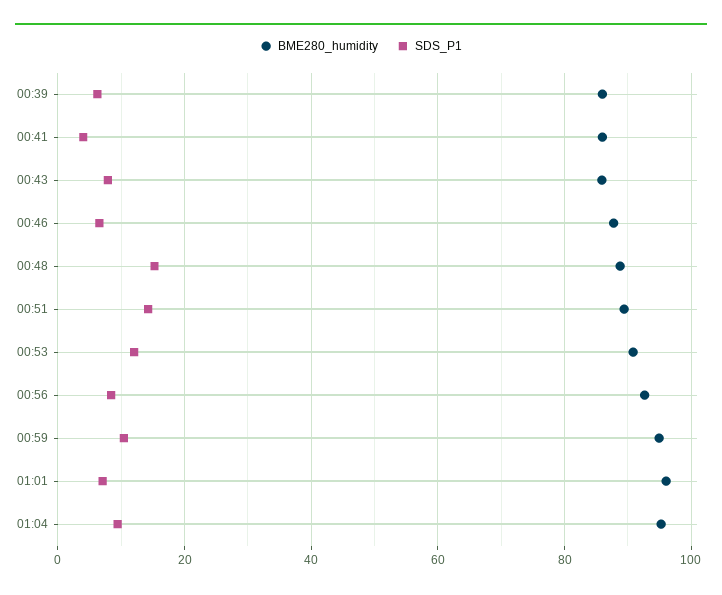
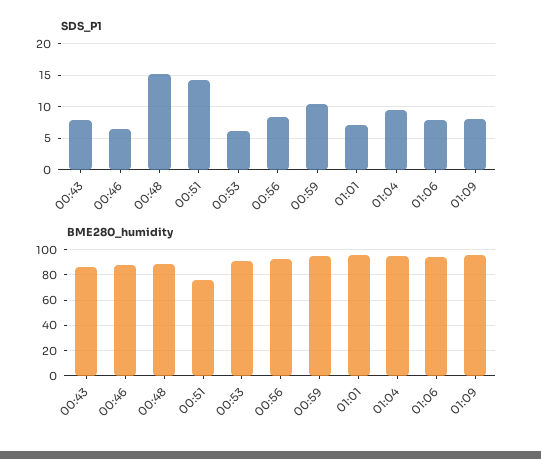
BME280_humidity, 00:39: 86 -> none
SDS_P1, 00:39: 6 -> none
BME280_humidity, 00:41: 86 -> none
SDS_P1, 00:41: 4 -> none
BME280_humidity, 00:51: 90 -> 75
SDS_P1, 00:53: 12 -> 6
SDS_P1, 01:06: none -> 8
SDS_P1, 01:09: none -> 8
BME280_humidity, 01:06: none -> 95
BME280_humidity, 01:09: none -> 95

